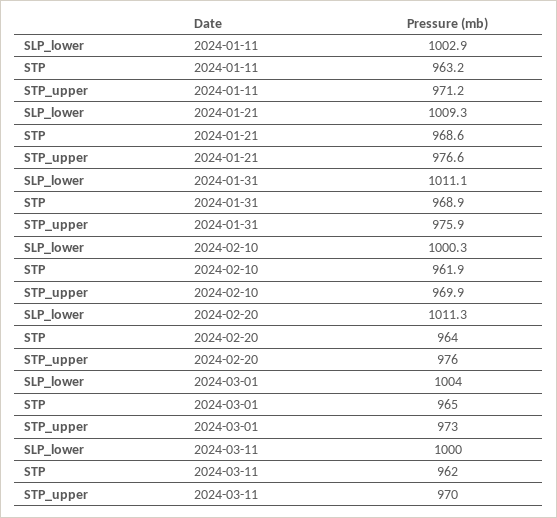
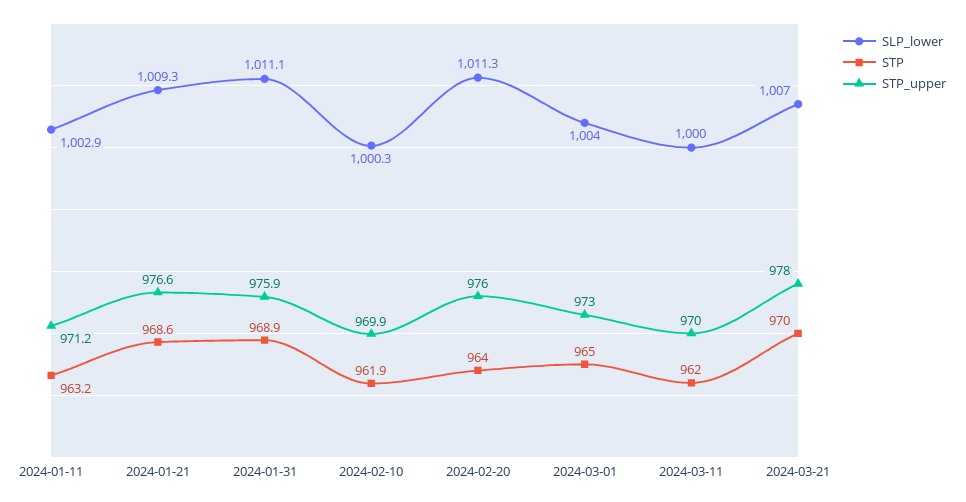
SLP_lower, 2024-03-21: none -> 1007
STP, 2024-03-21: none -> 970
STP_upper, 2024-03-21: none -> 978

